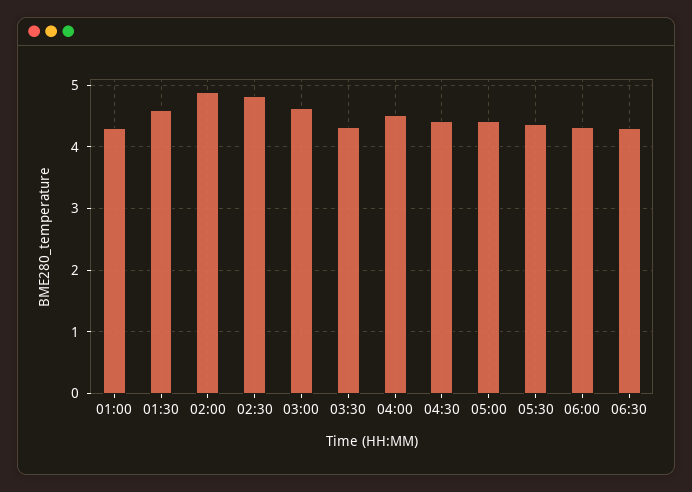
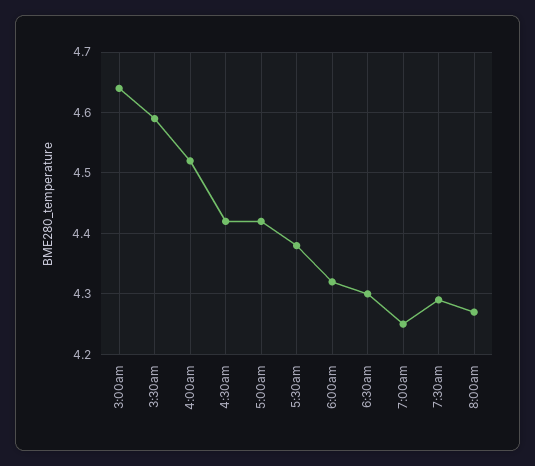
01:00: 4.3 -> none
01:30: 4.6 -> none
02:00: 4.9 -> none
02:30: 4.8 -> none
03:30: 4.3 -> 4.59
7:00am: none -> 4.25
7:30am: none -> 4.29
8:00am: none -> 4.27

